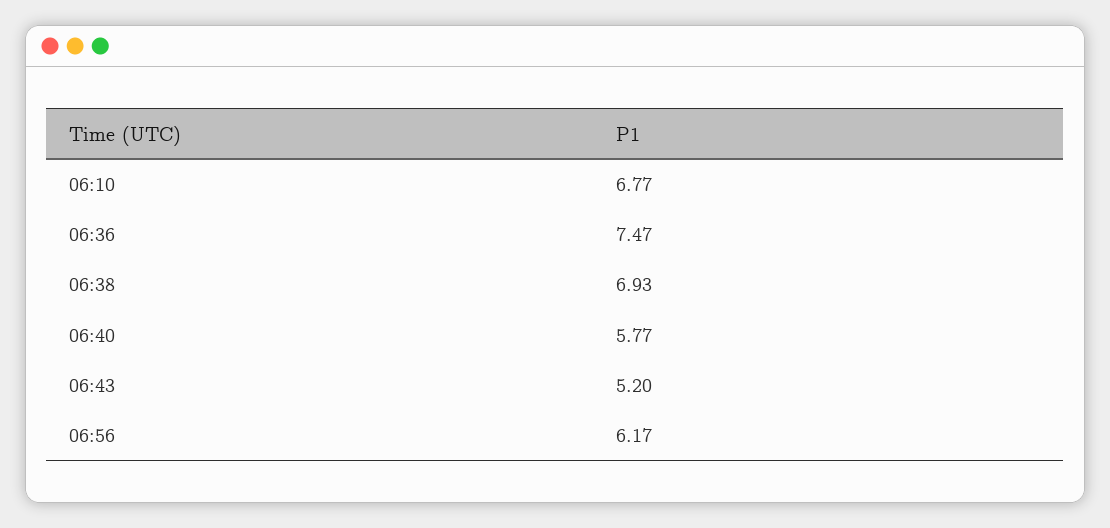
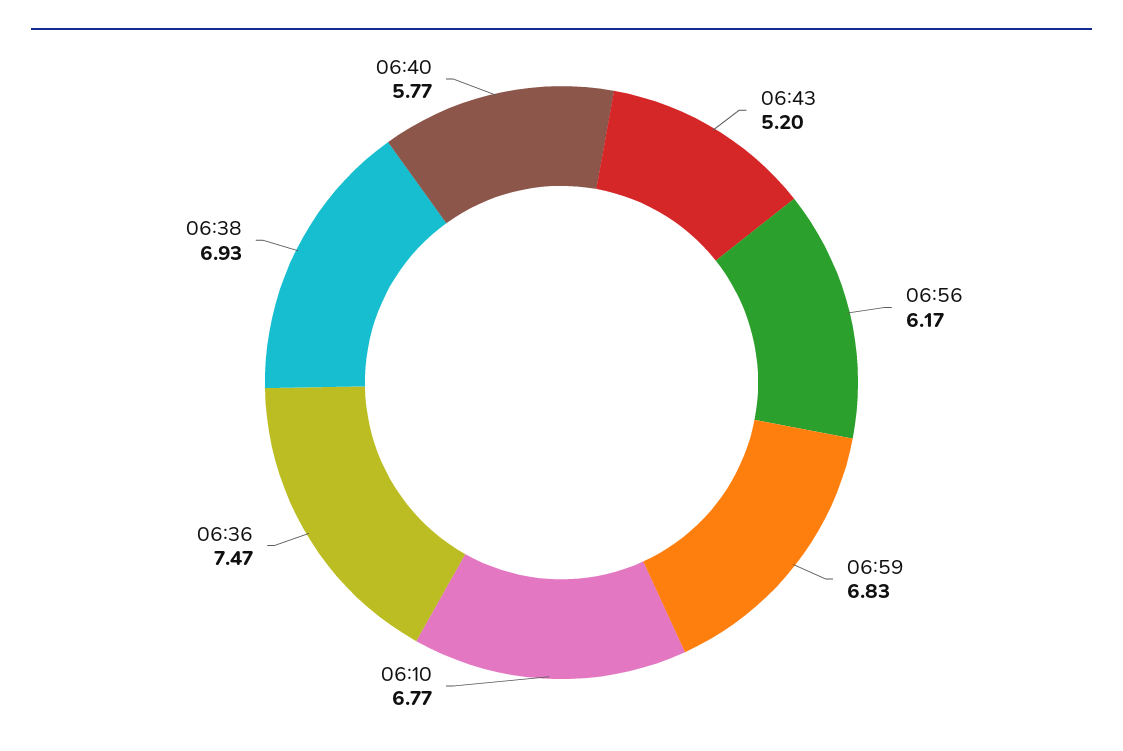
06:59: none -> 6.83

